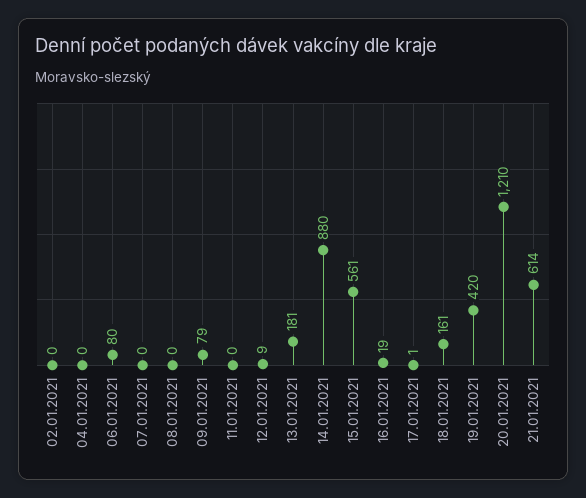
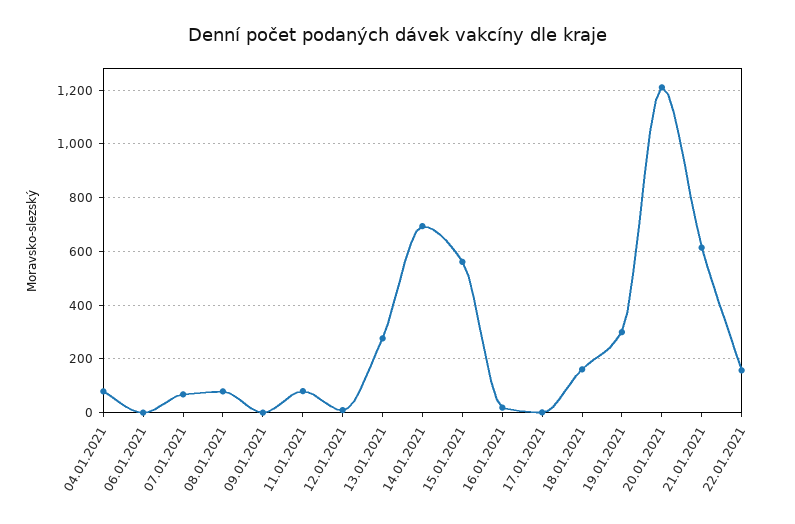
02.01.2021: 0 -> none
04.01.2021: 0 -> 75
06.01.2021: 80 -> 0
07.01.2021: 0 -> 75
08.01.2021: 0 -> 75
09.01.2021: 79 -> 0
11.01.2021: 0 -> 75
13.01.2021: 181 -> 275
14.01.2021: 880 -> 700
19.01.2021: 420 -> 300
22.01.2021: none -> 150

